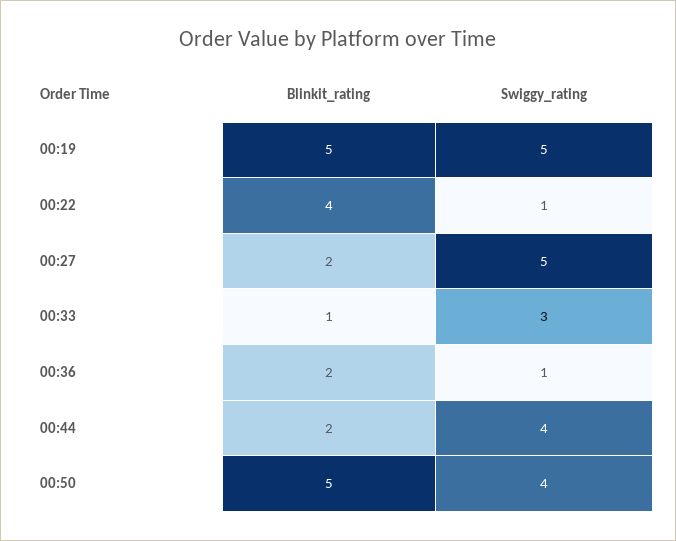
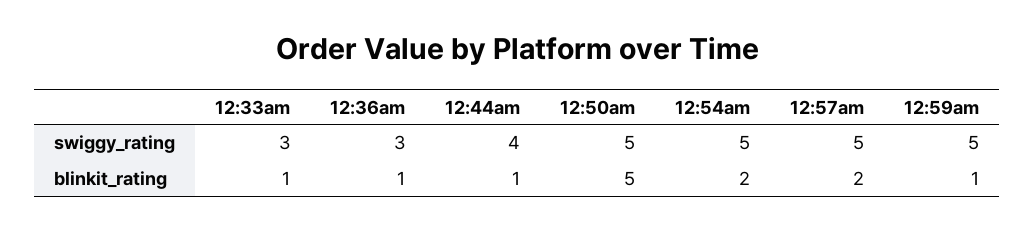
Blinkit_rating, 00:19: 5 -> none
Swiggy_rating, 00:19: 5 -> none
Blinkit_rating, 00:22: 4 -> none
Swiggy_rating, 00:22: 1 -> none
Blinkit_rating, 00:27: 2 -> none
Swiggy_rating, 00:27: 5 -> none
Blinkit_rating, 00:36: 2 -> 1
Swiggy_rating, 00:36: 1 -> 3
Blinkit_rating, 00:44: 2 -> 1
Swiggy_rating, 00:50: 4 -> 5
Swiggy_rating, 12:54am: none -> 5
Swiggy_rating, 12:57am: none -> 5
Swiggy_rating, 12:59am: none -> 5
Blinkit_rating, 12:54am: none -> 2
Blinkit_rating, 12:57am: none -> 2
Blinkit_rating, 12:59am: none -> 1

